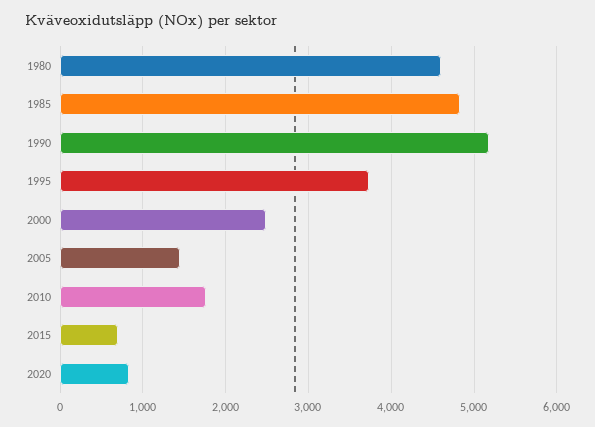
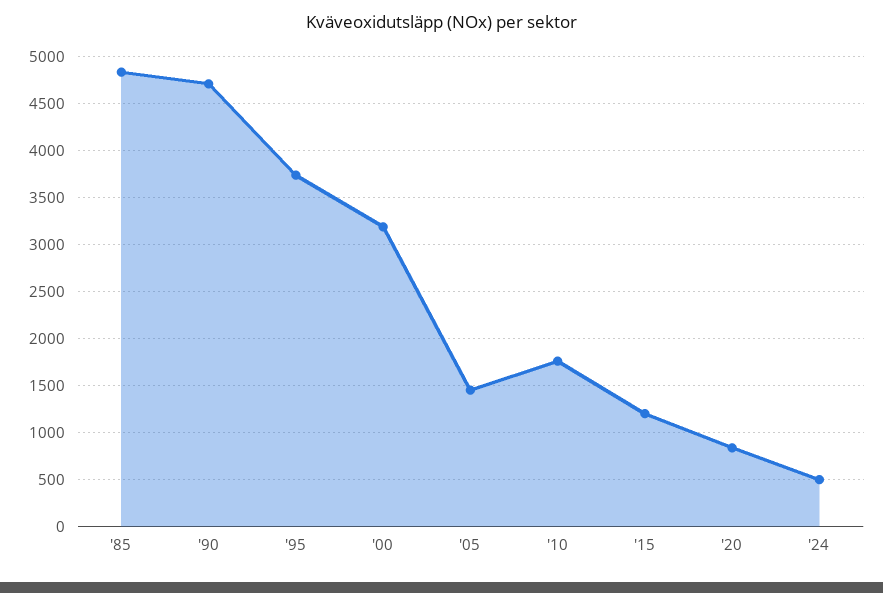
1980: 4600 -> none
1990: 5200 -> 4700
2000: 2500 -> 3200
2015: 700 -> 1200
'24: none -> 500

